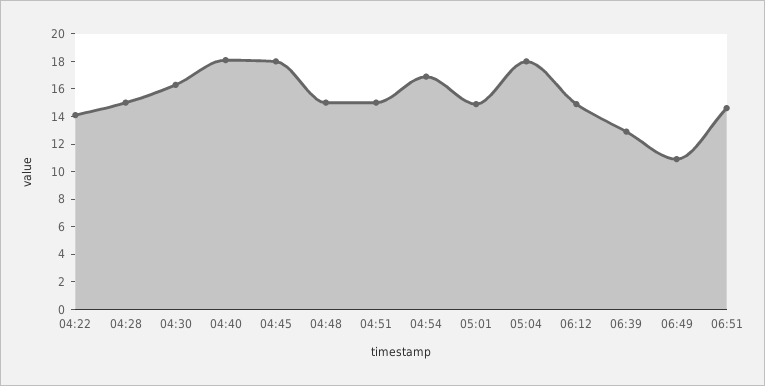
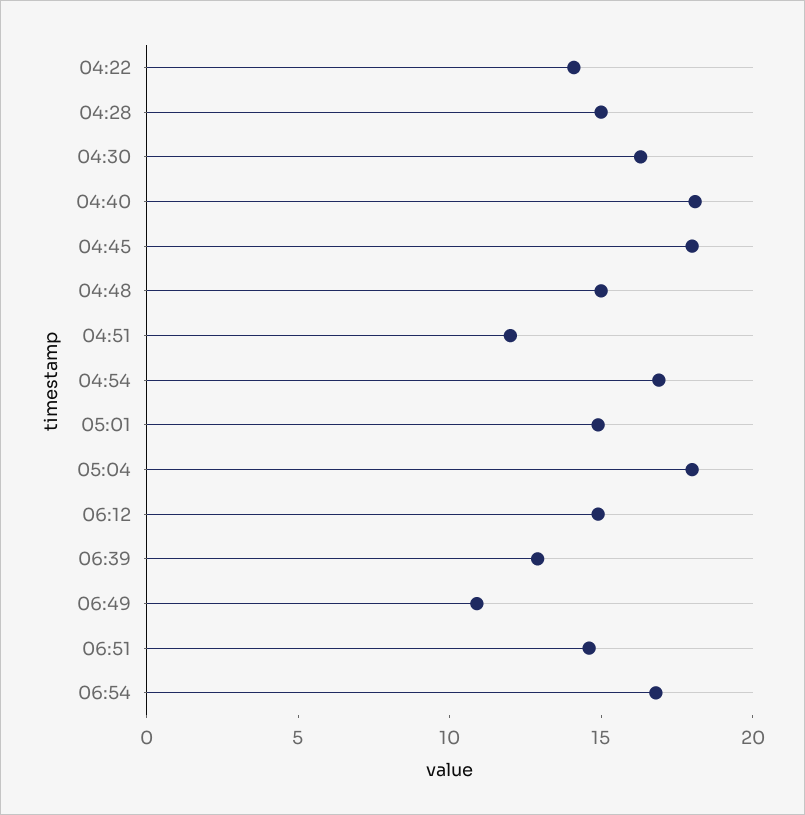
04:51: 15 -> 12
06:54: none -> 17

